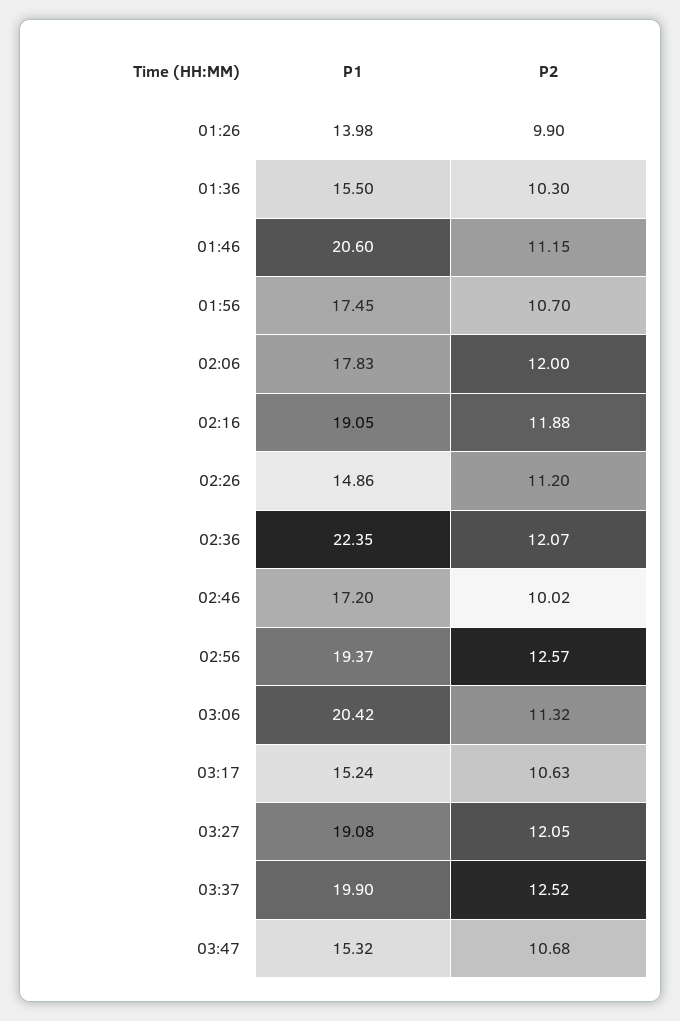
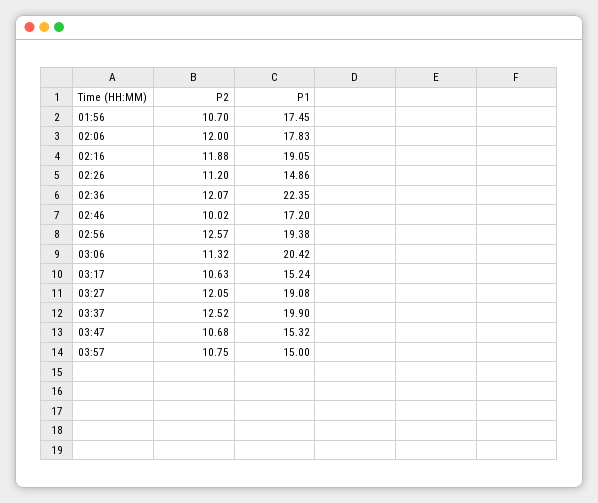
P1, 01:26: 13.98 -> none
P2, 01:26: 9.9 -> none
P1, 01:36: 15.5 -> none
P2, 01:36: 10.3 -> none
P1, 01:46: 20.6 -> none
P2, 01:46: 11.15 -> none
P1, 02:56: 19.37 -> 19.38
P2, 03:57: none -> 10.75
P1, 03:57: none -> 15

